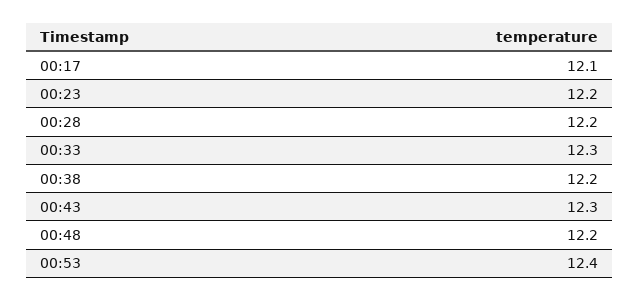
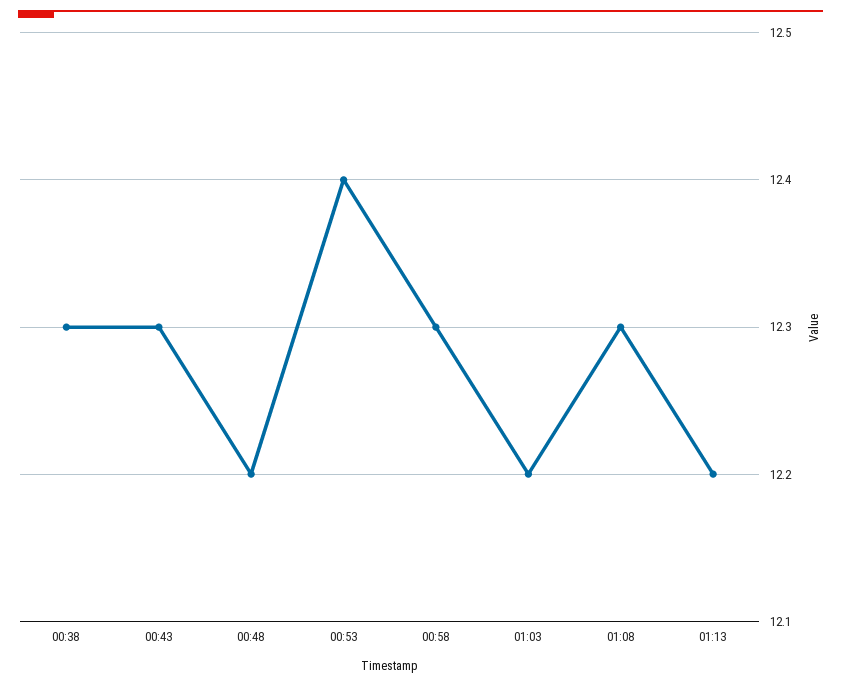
00:17: 12.1 -> none
00:23: 12.2 -> none
00:28: 12.2 -> none
00:33: 12.3 -> none
00:38: 12.2 -> 12.3
00:58: none -> 12.3
01:03: none -> 12.2
01:08: none -> 12.3
01:13: none -> 12.2

